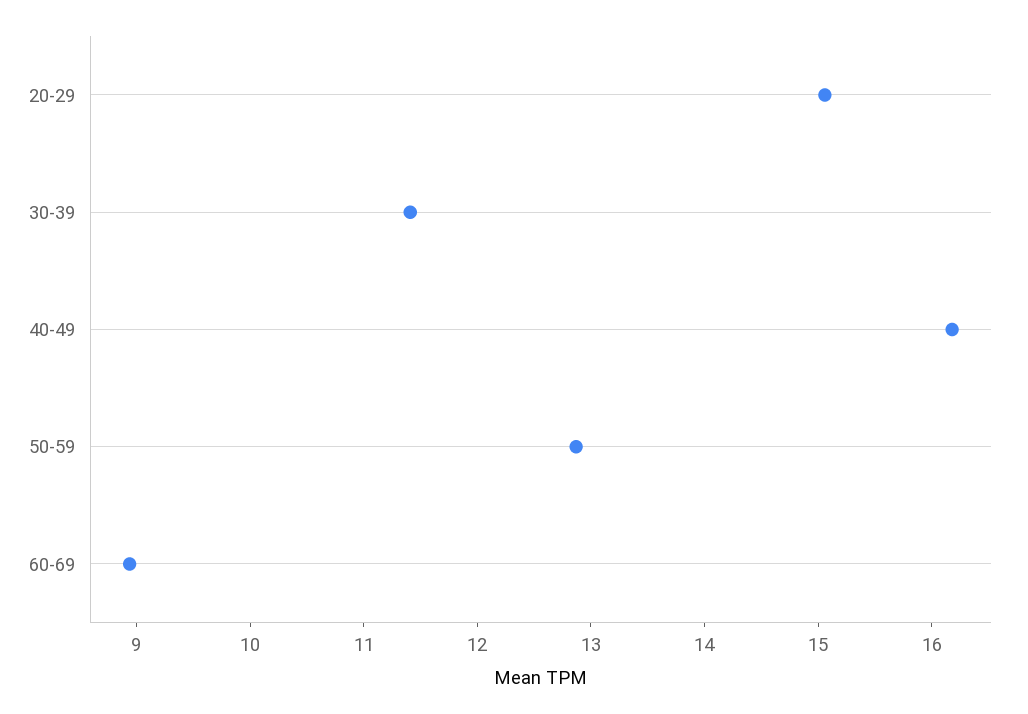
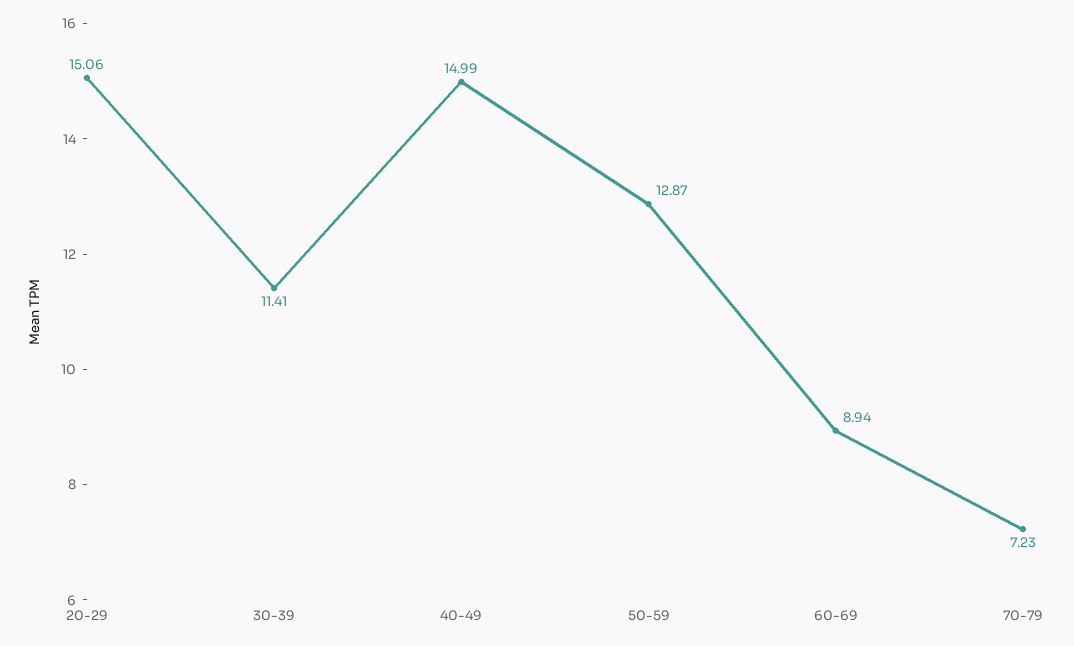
40-49: 16.2 -> 14.99
70-79: none -> 7.23

